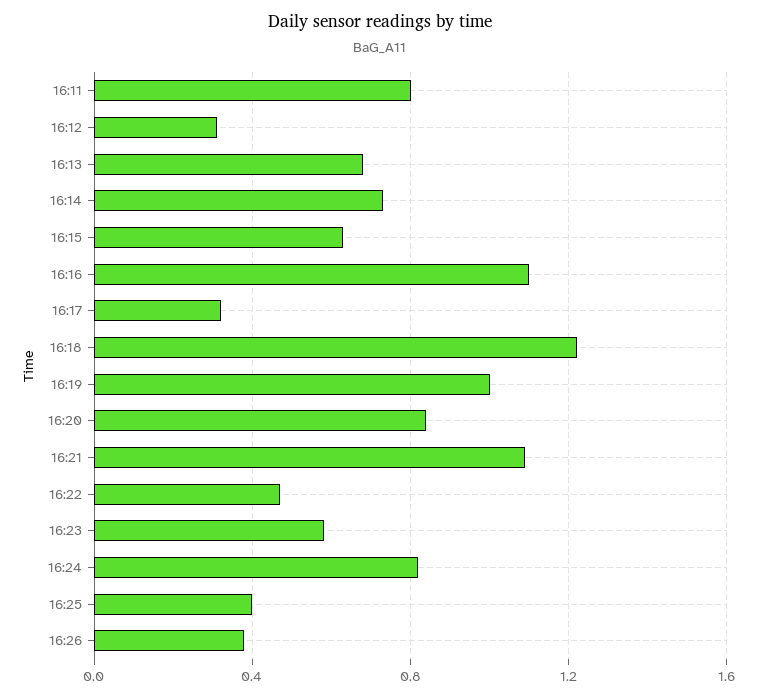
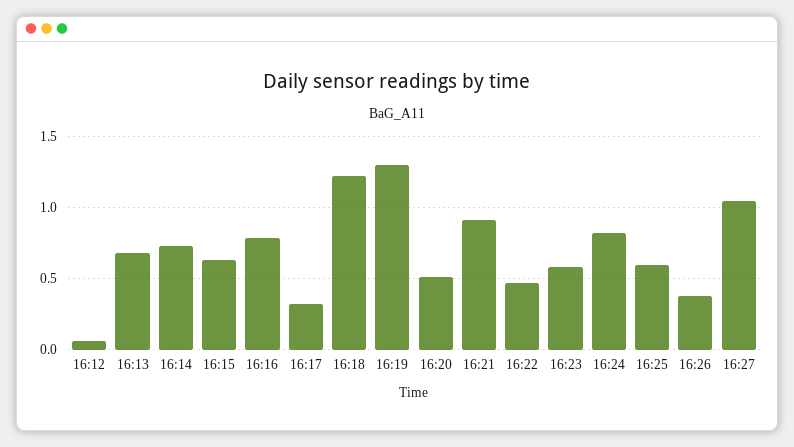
16:11: 0.8 -> none
16:12: 0.3 -> 0.05
16:16: 1.1 -> 0.8
16:19: 1 -> 1.3
16:20: 0.85 -> 0.5
16:21: 1.1 -> 0.9
16:25: 0.4 -> 0.6
16:27: none -> 1.05

